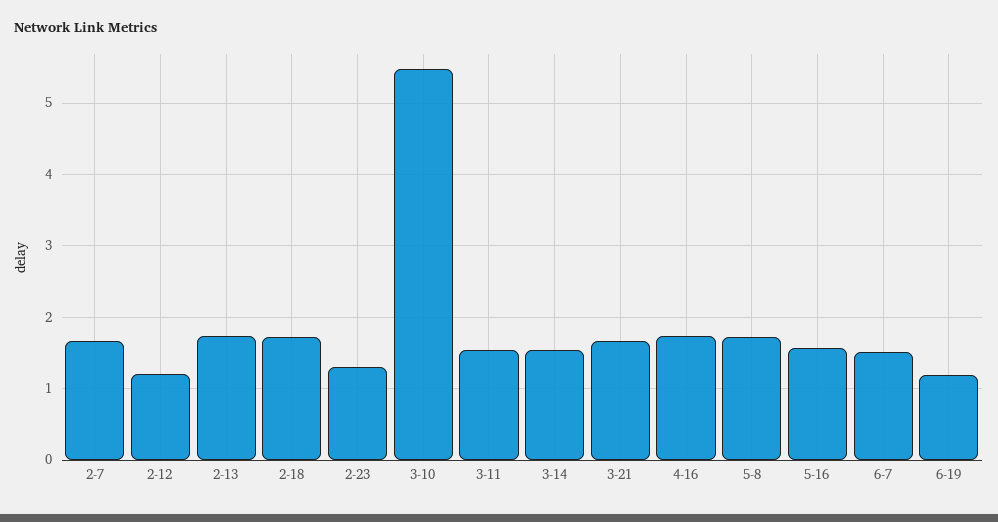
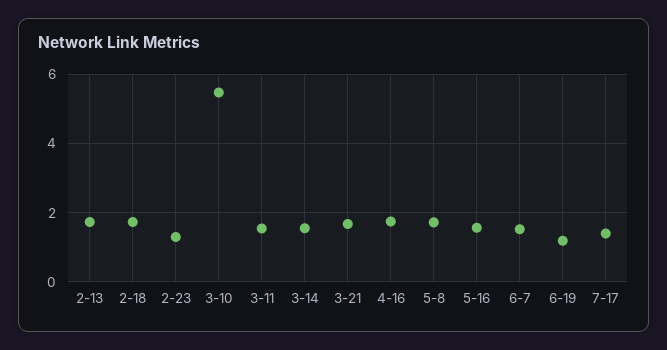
2-7: 1.7 -> none
2-12: 1.2 -> none
7-17: none -> 1.4

